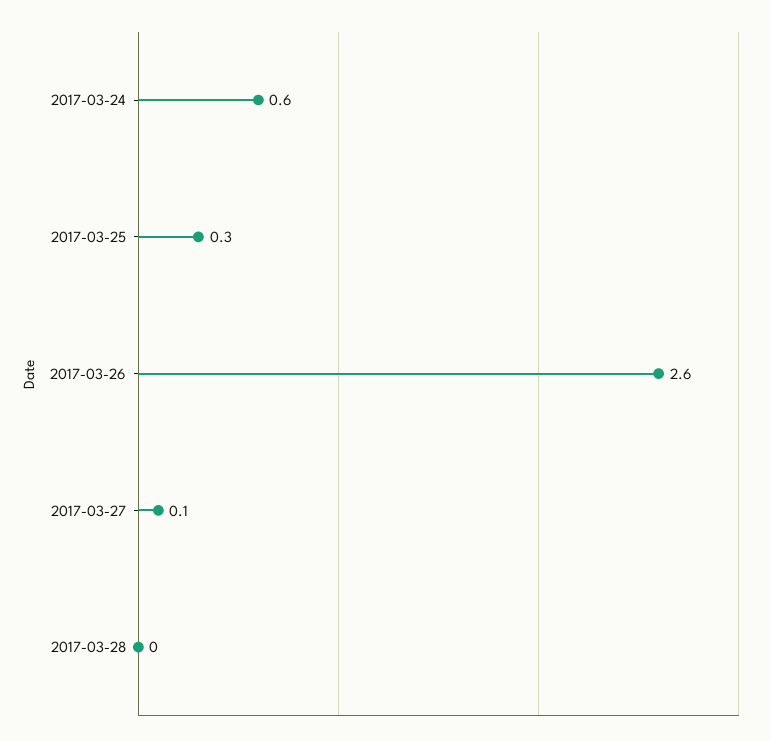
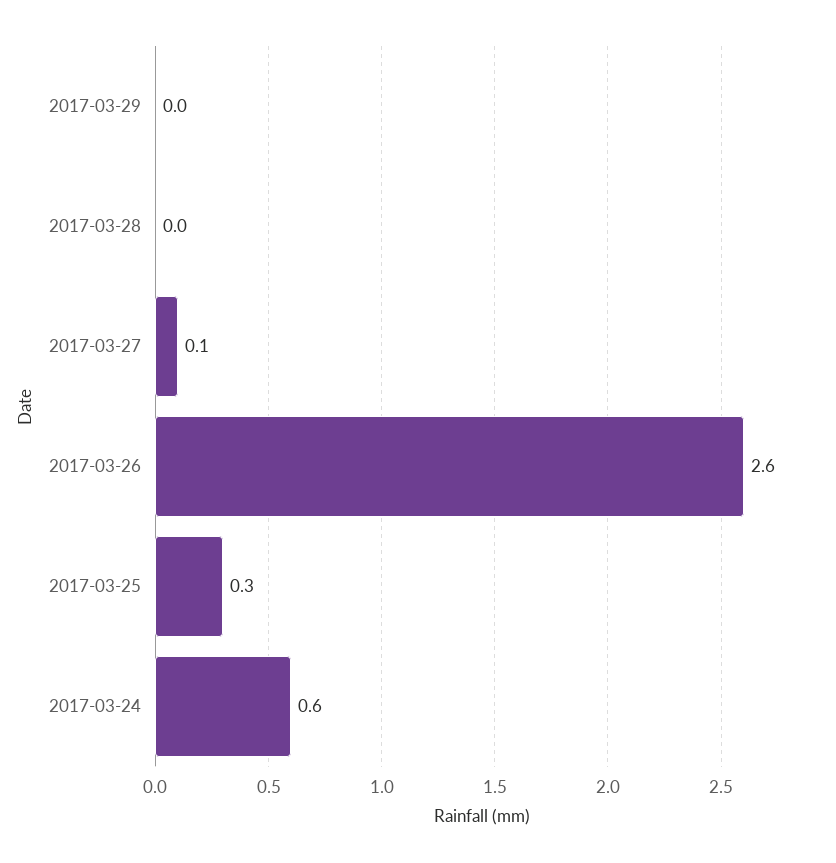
2017-03-29: none -> 0

